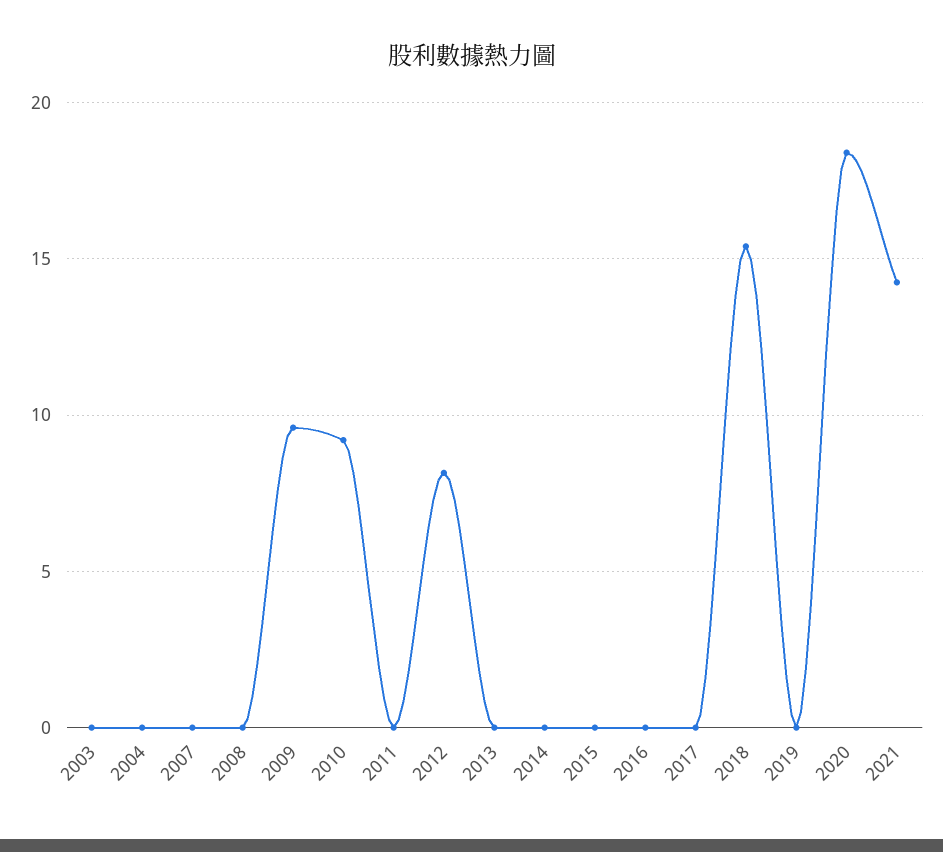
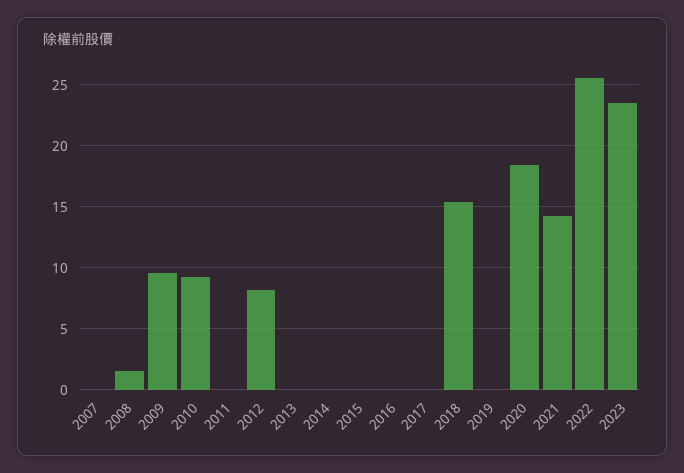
2003: 0 -> none
2004: 0 -> none
2008: 0 -> 1.5
2022: none -> 25.5
2023: none -> 23.5

